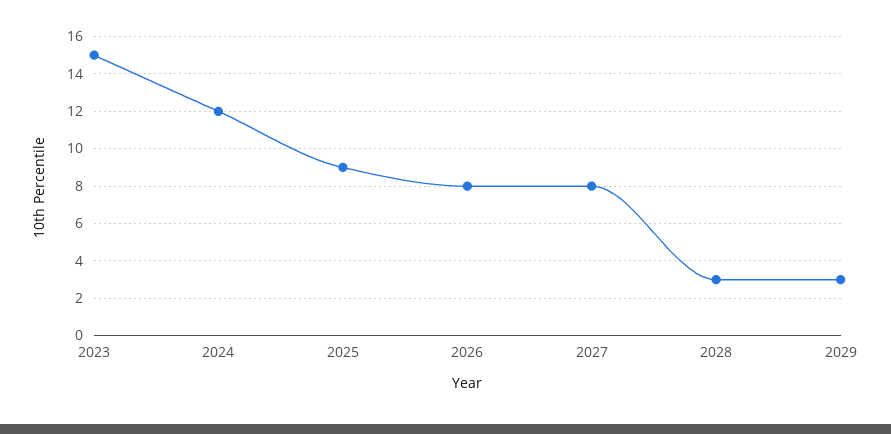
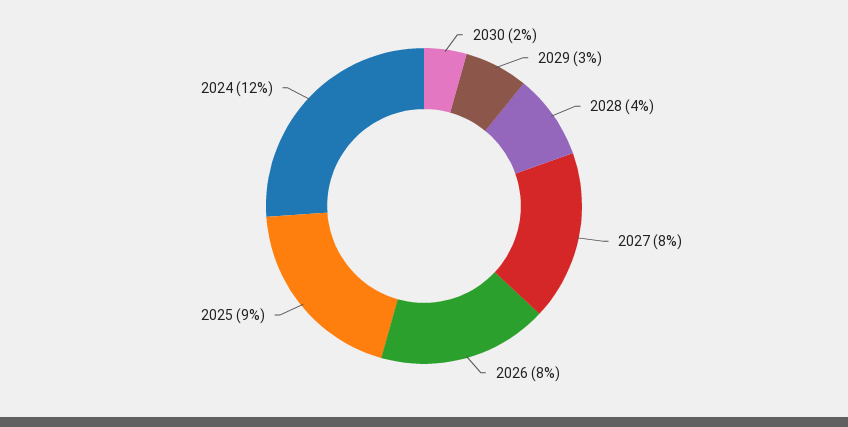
2023: 15 -> none
2028: 3 -> 4
2030: none -> 2

